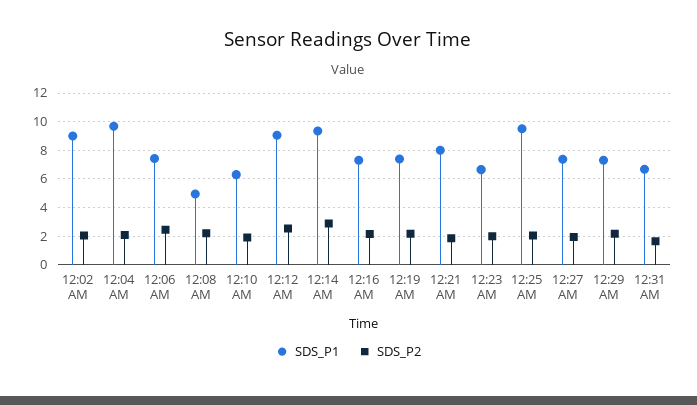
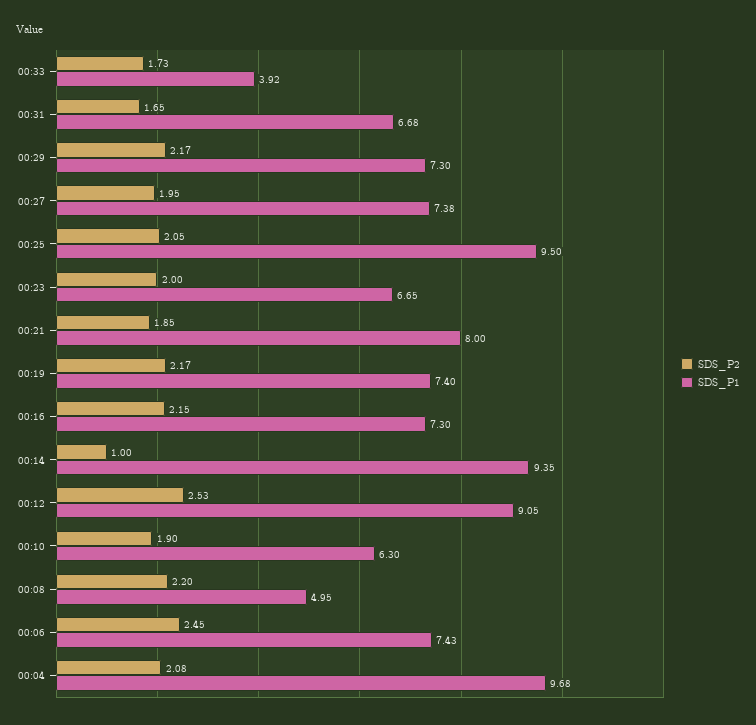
SDS_P1, 12:02 AM: 9 -> none
SDS_P2, 12:02 AM: 2 -> none
SDS_P2, 12:14 AM: 3 -> 1
SDS_P2, 00:33: none -> 1.73
SDS_P1, 00:33: none -> 3.92

